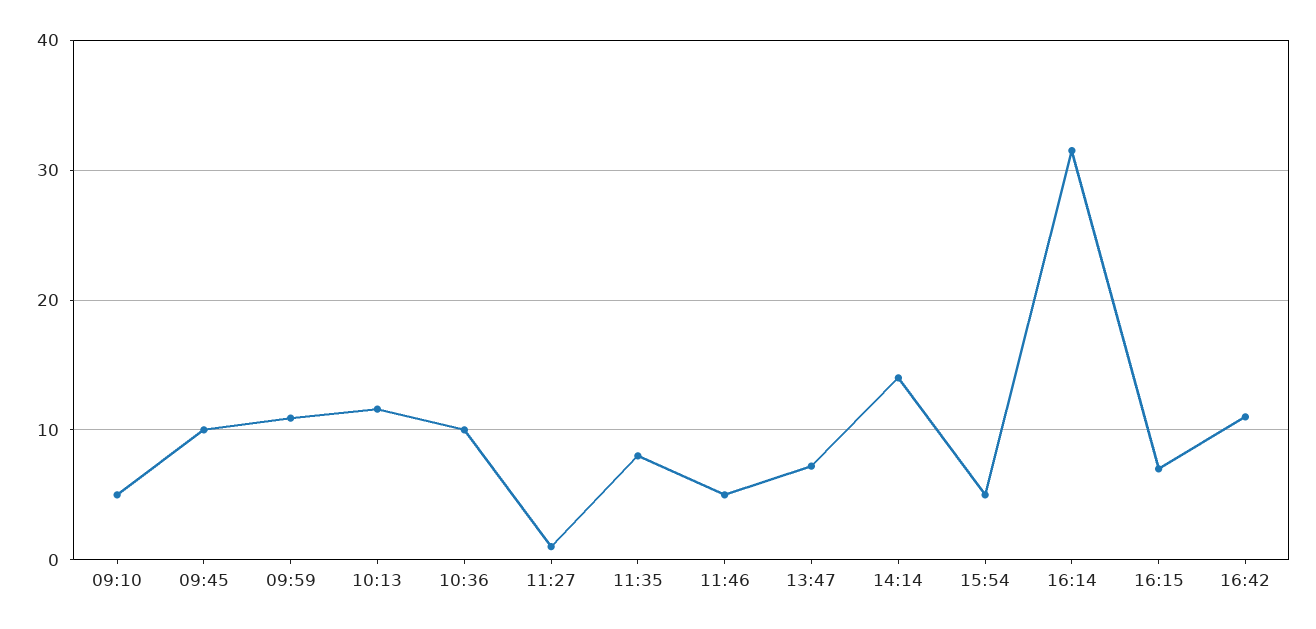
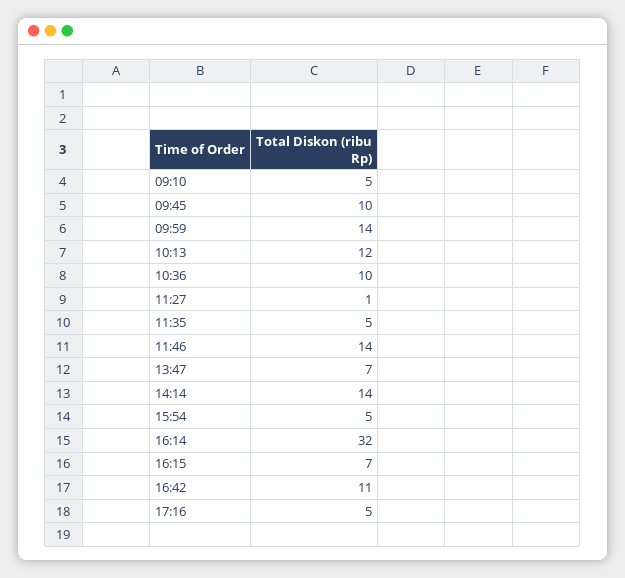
09:59: 11 -> 14
11:35: 8 -> 5
11:46: 5 -> 14
17:16: none -> 5

